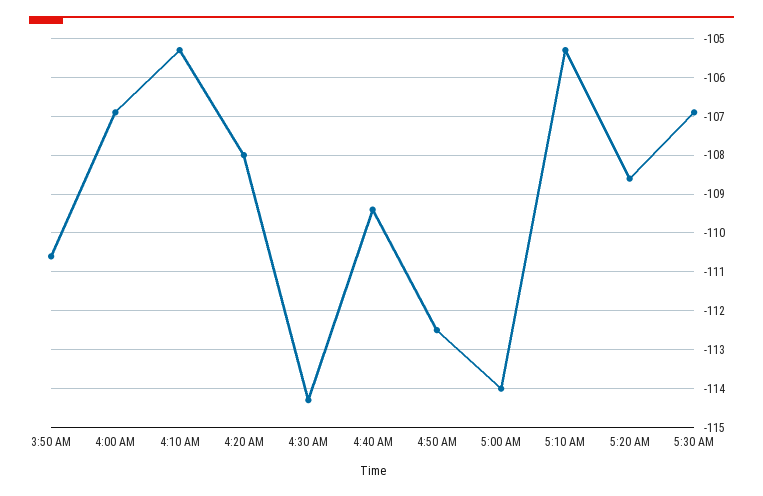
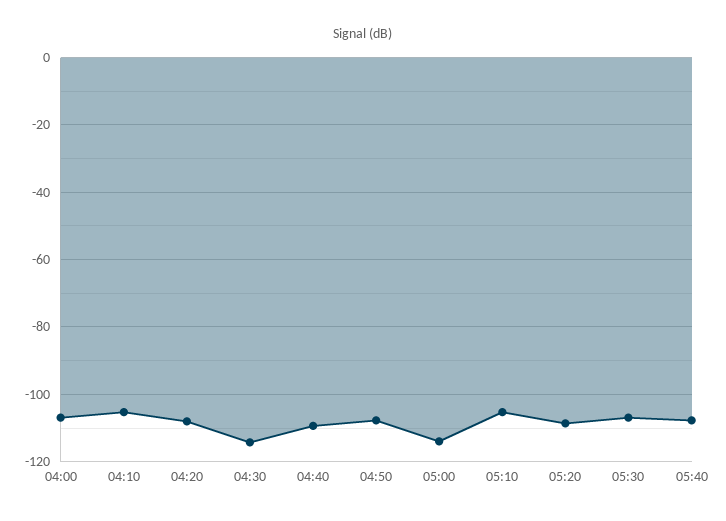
3:50 AM: -110.5 -> none
4:50 AM: -112.5 -> -108
05:40: none -> -108

